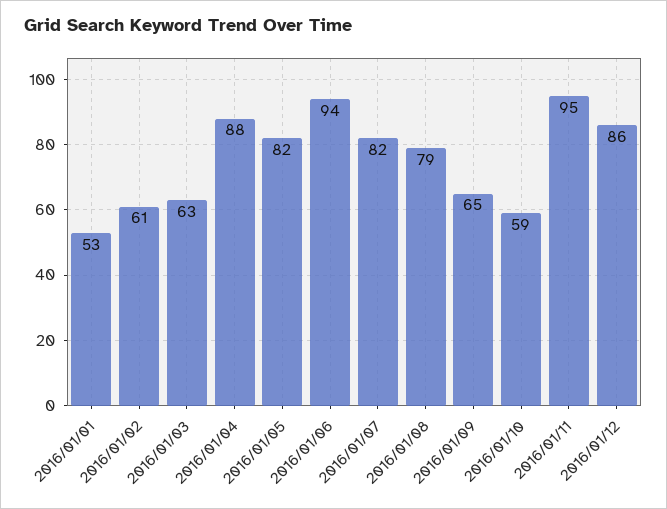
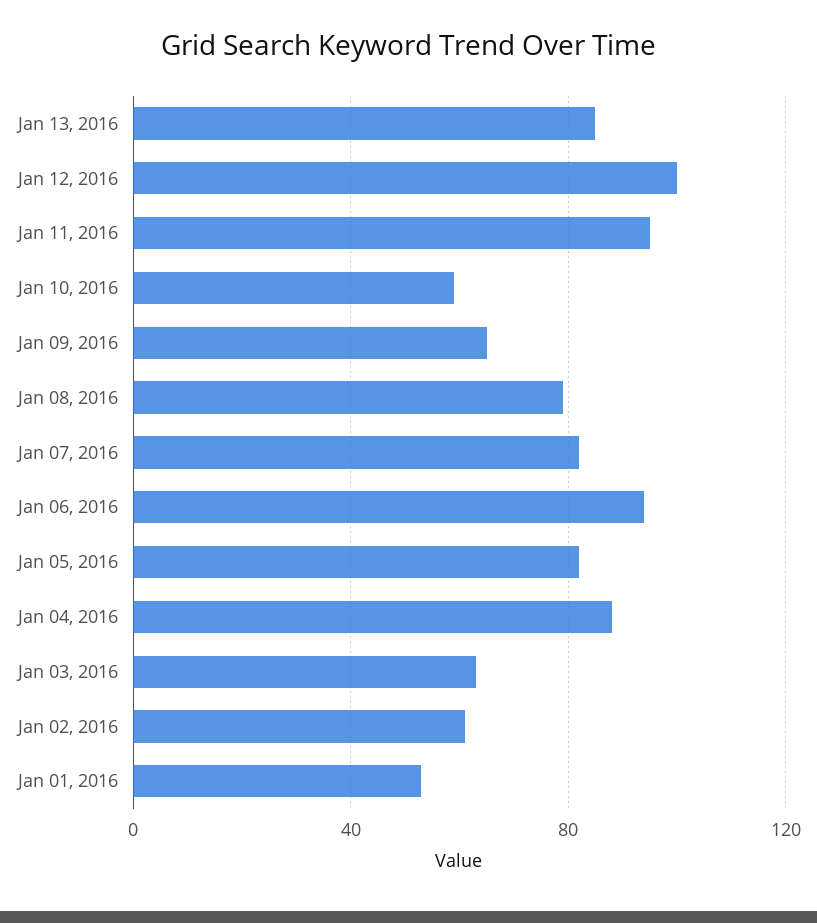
2016/01/12: 86 -> 100
Jan 13, 2016: none -> 85

